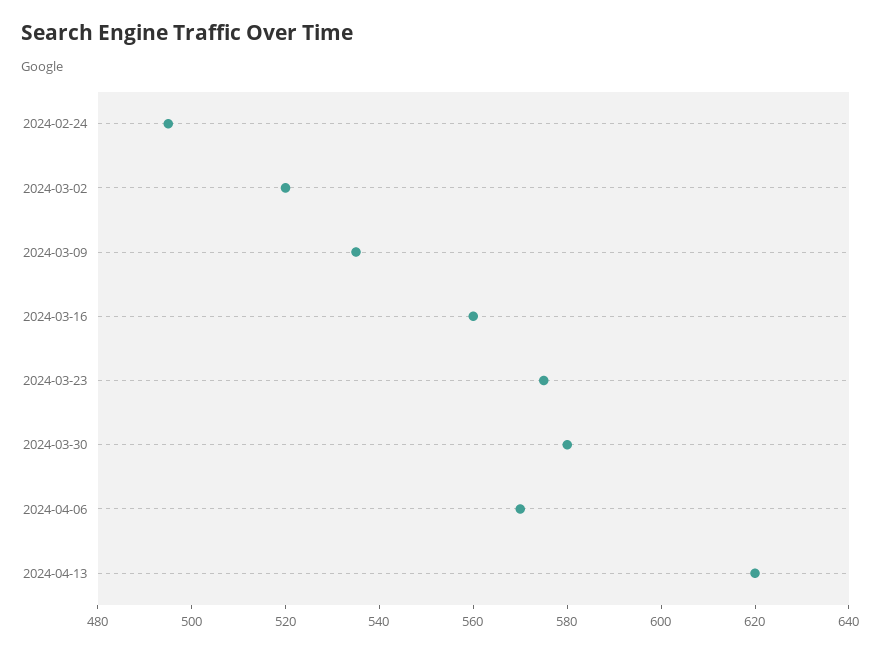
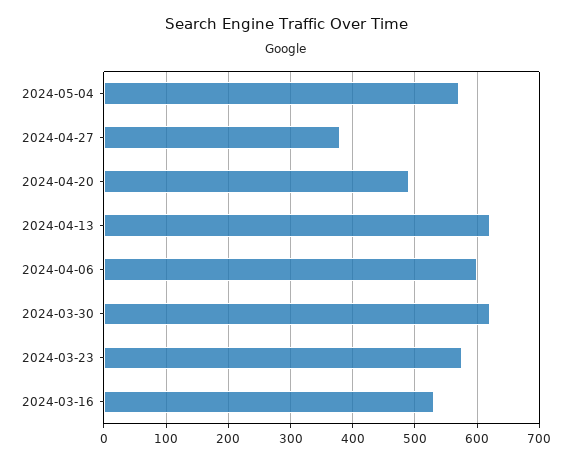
2024-02-24: 495 -> none
2024-03-02: 520 -> none
2024-03-09: 535 -> none
2024-03-16: 560 -> 530
2024-03-30: 580 -> 620
2024-04-06: 570 -> 600
2024-05-04: none -> 570
2024-04-27: none -> 380
2024-04-20: none -> 490

